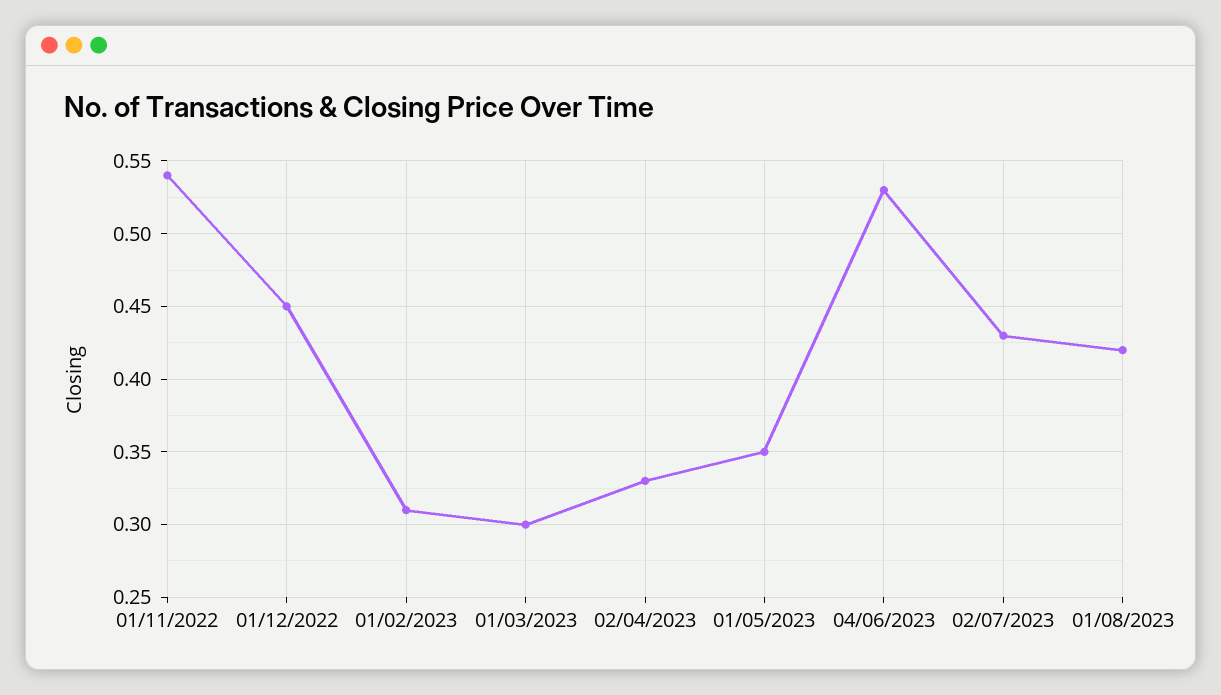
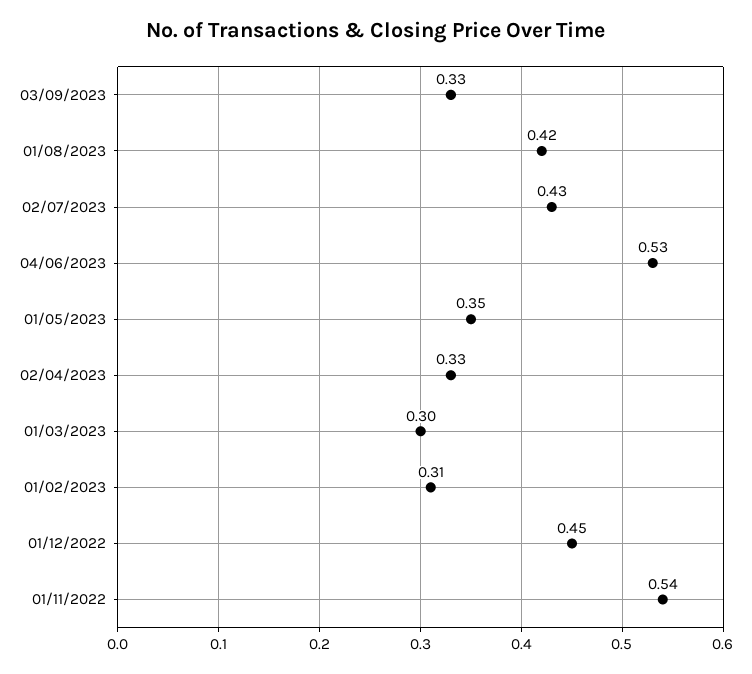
03/09/2023: none -> 0.33

